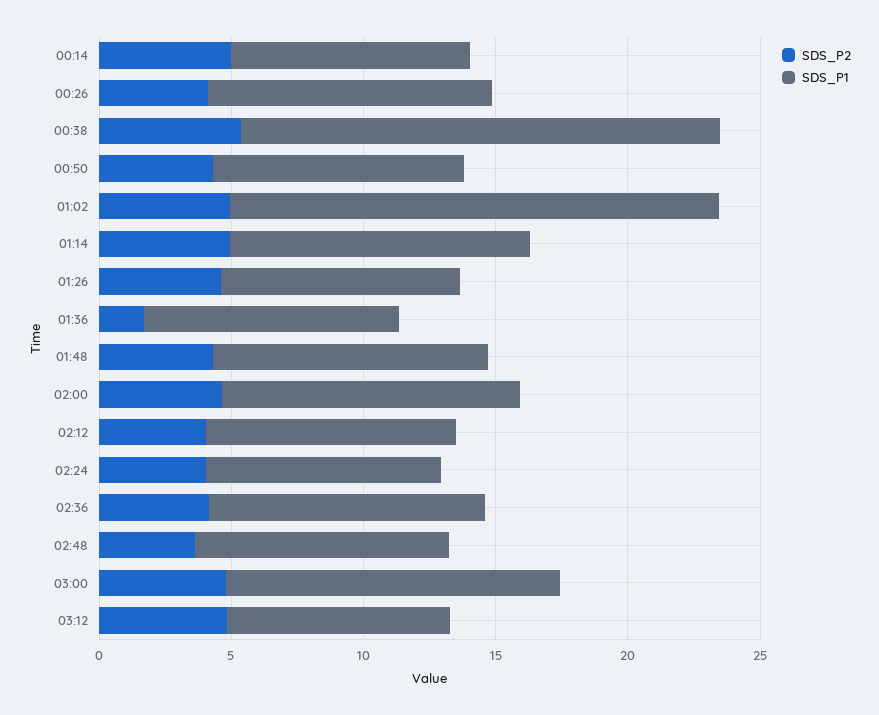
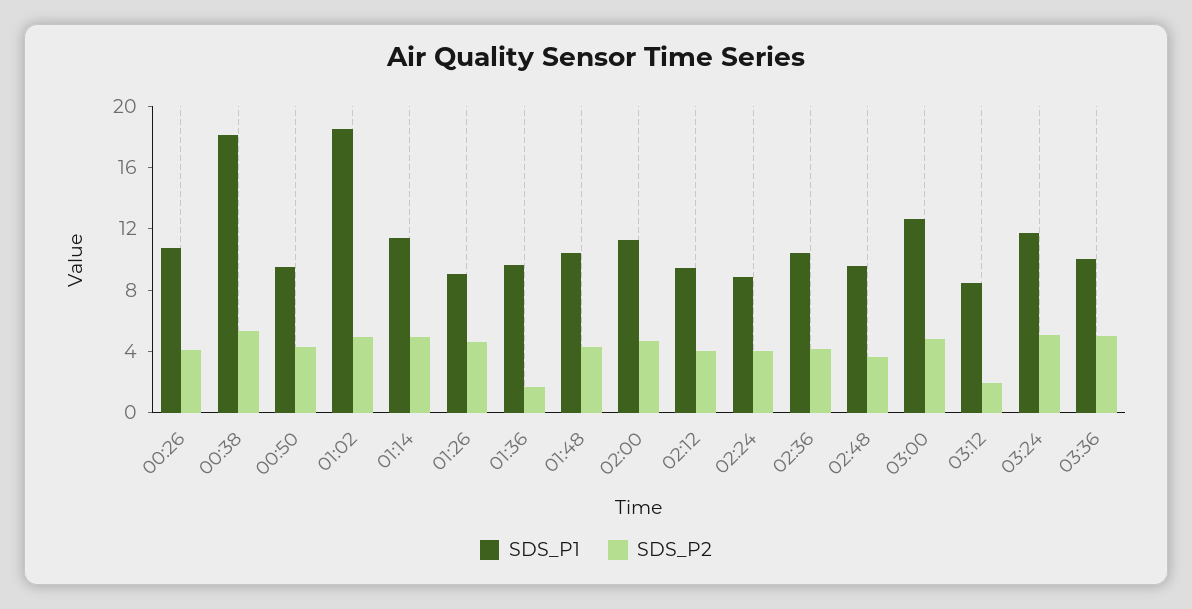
SDS_P2, 00:14: 5 -> none
SDS_P1, 00:14: 9 -> none
SDS_P2, 03:12: 5 -> 2
SDS_P1, 03:24: none -> 12
SDS_P2, 03:24: none -> 5
SDS_P1, 03:36: none -> 10
SDS_P2, 03:36: none -> 5

